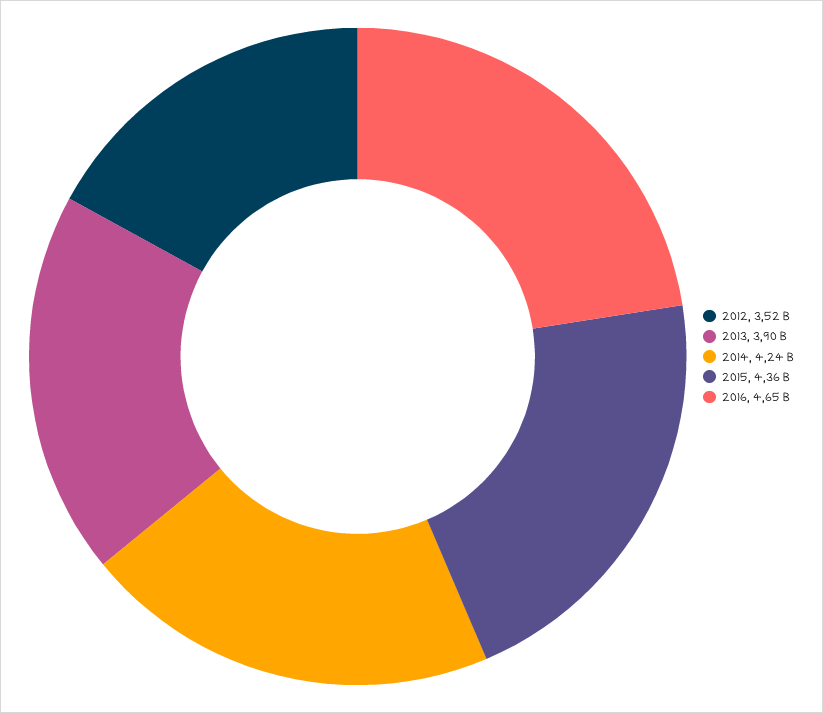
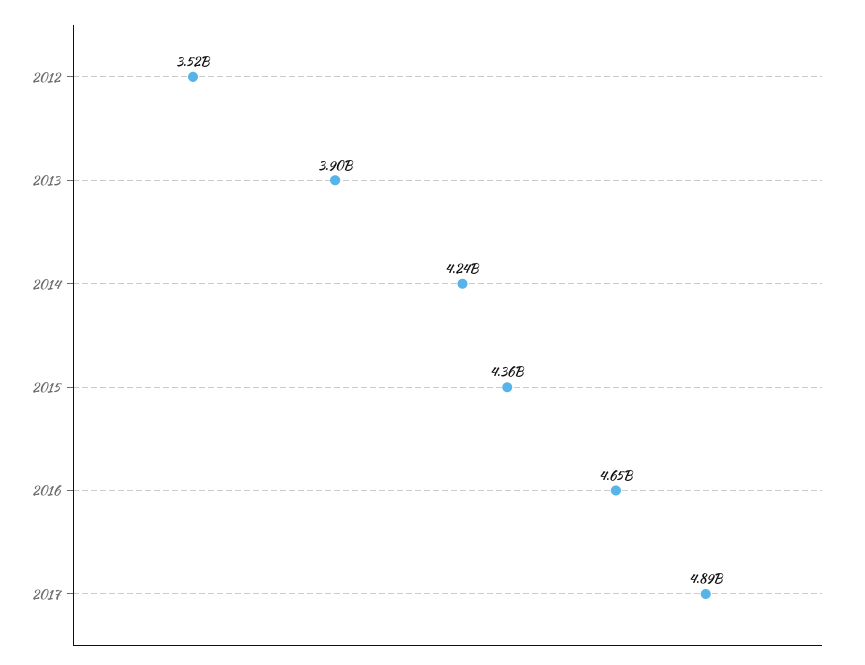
2017: none -> 4890000000

